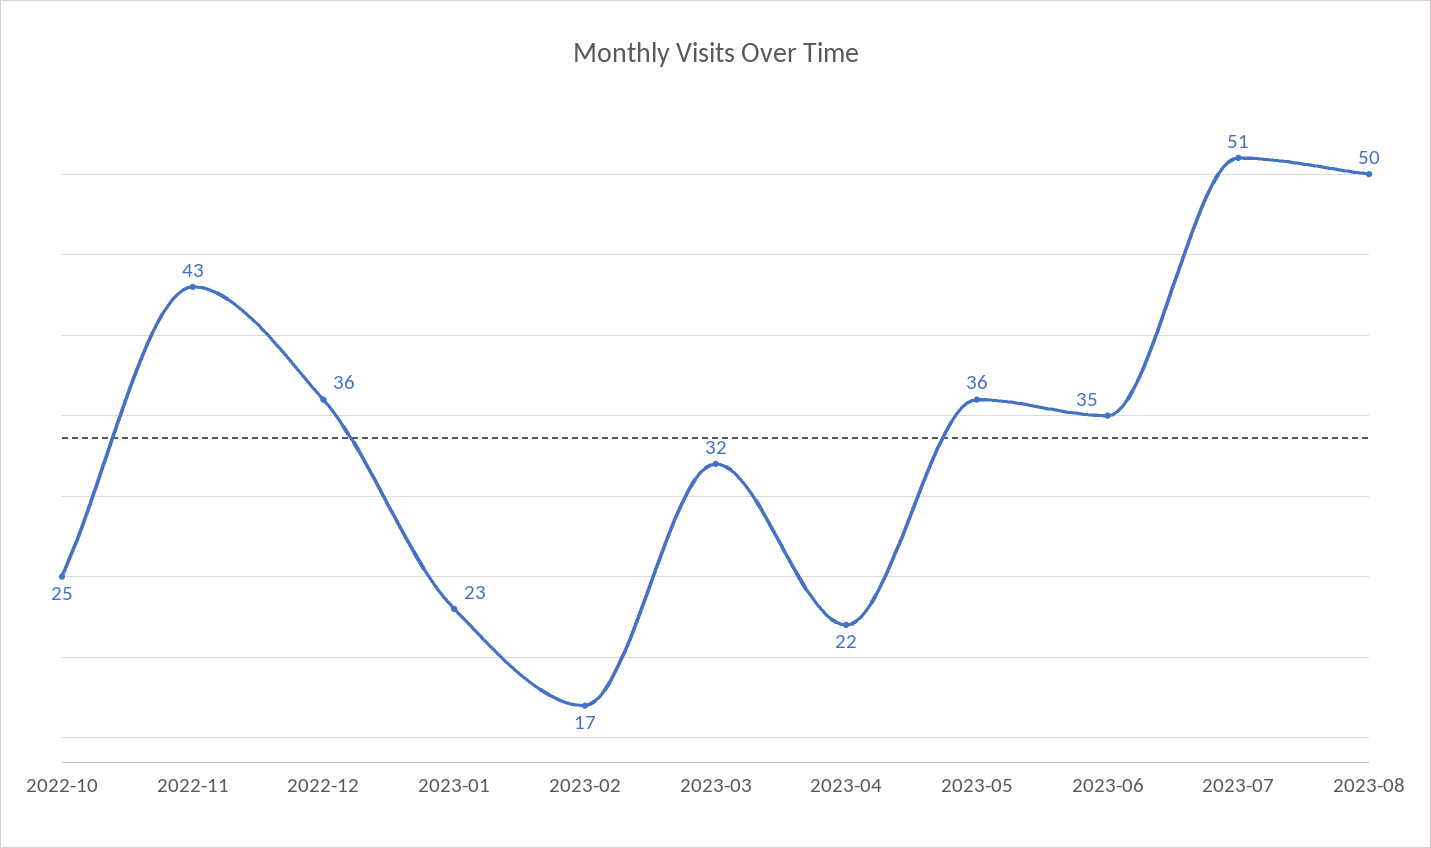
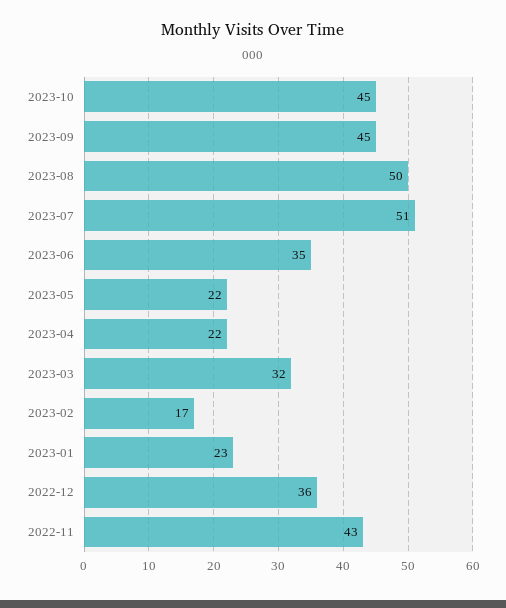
2022-10: 25 -> none
2023-05: 36 -> 22
2023-10: none -> 45
2023-09: none -> 45

